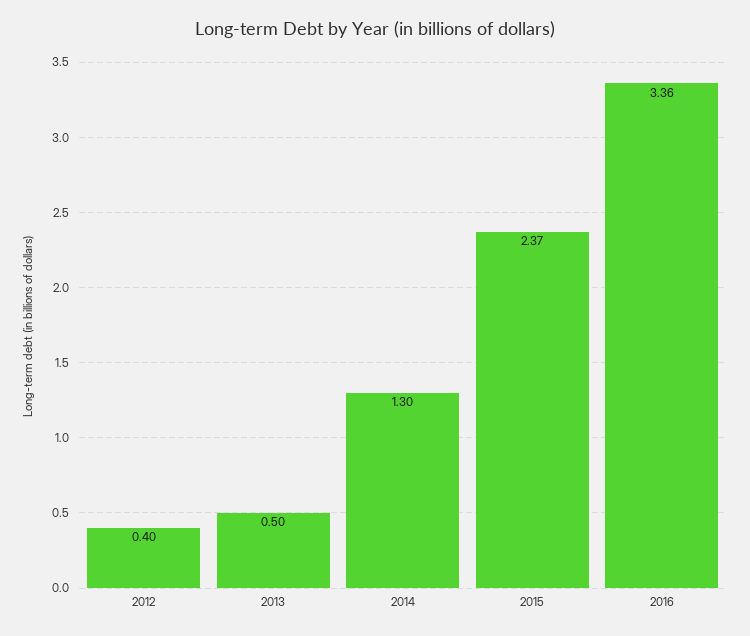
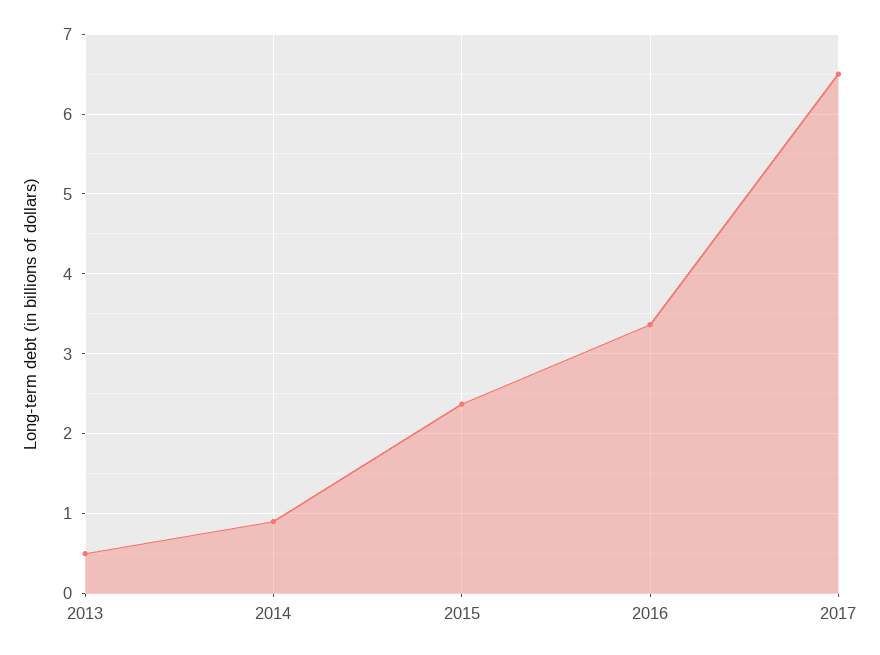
2012: 0.4 -> none
2014: 1.3 -> 0.9
2017: none -> 6.5

